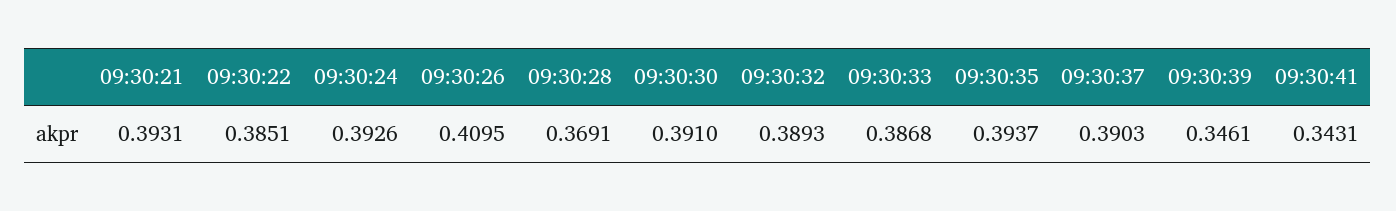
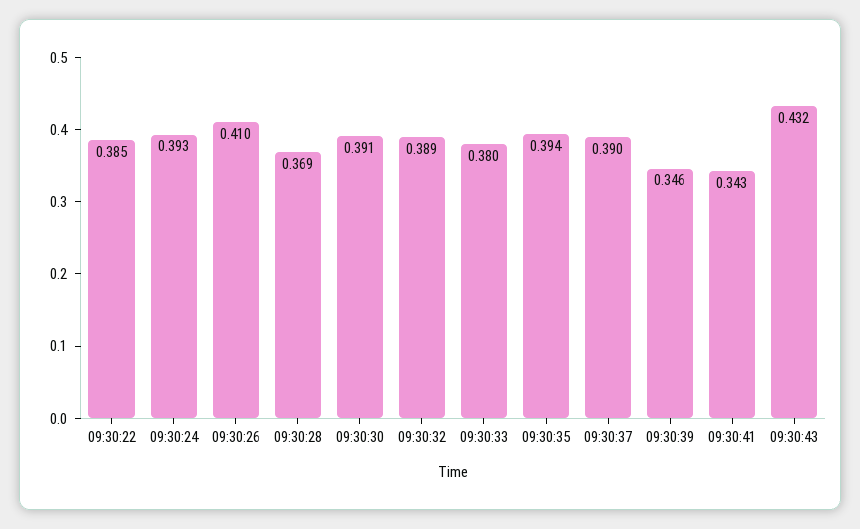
09:30:21: 0.3931 -> none
09:30:33: 0.3868 -> 0.38
09:30:43: none -> 0.432

